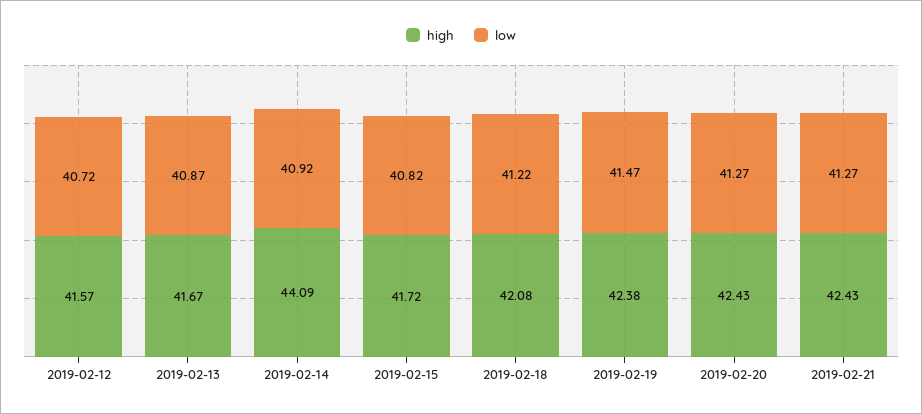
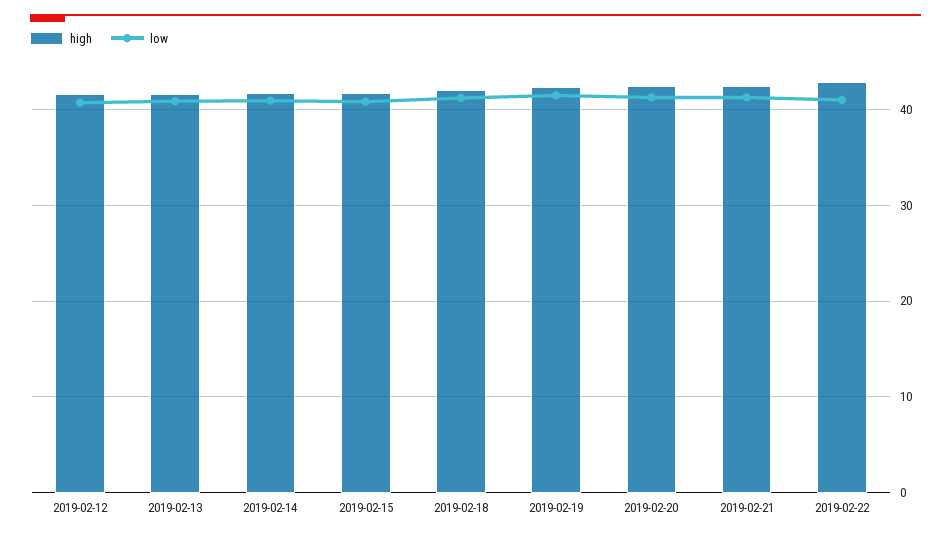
high, 2019-02-14: 44.09 -> 42
high, 2019-02-22: none -> 43
low, 2019-02-22: none -> 41

